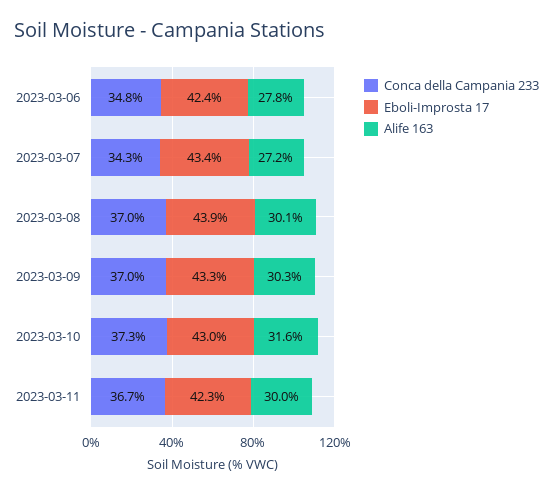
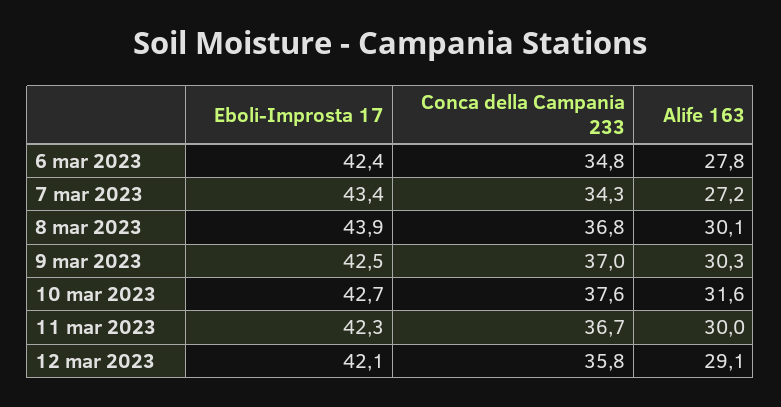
Conca della Campania 233, 2023-03-08: 37 -> 36.8
Eboli-Improsta 17, 2023-03-09: 43.3 -> 42.5
Conca della Campania 233, 2023-03-10: 37.3 -> 37.6
Eboli-Improsta 17, 2023-03-10: 43 -> 42.7
Eboli-Improsta 17, 12 mar 2023: none -> 42.1
Conca della Campania 233, 12 mar 2023: none -> 35.8
Alife 163, 12 mar 2023: none -> 29.1

